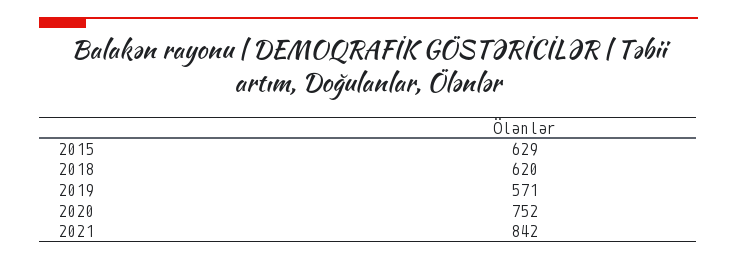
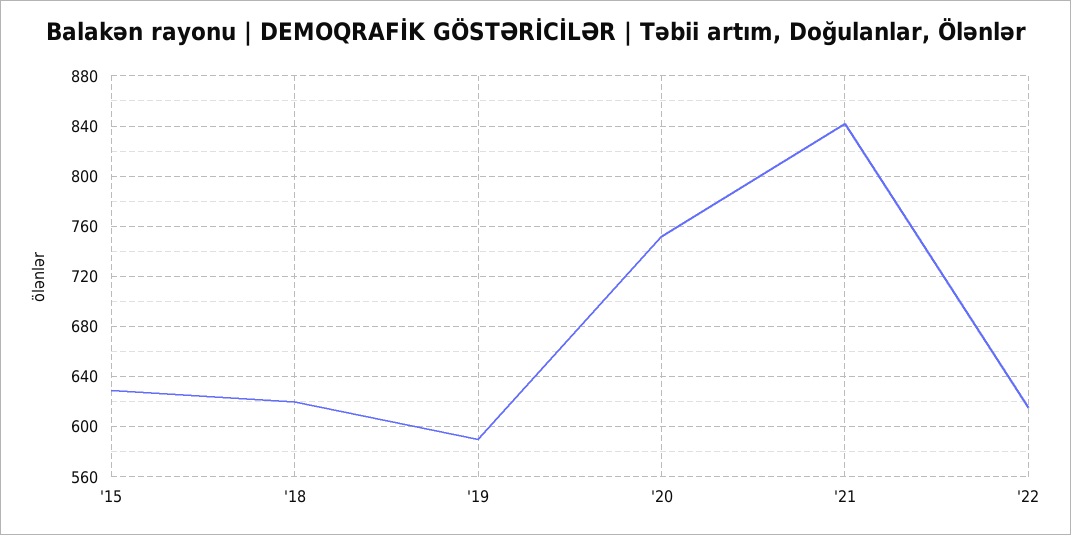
2019: 571 -> 590
'22: none -> 615

